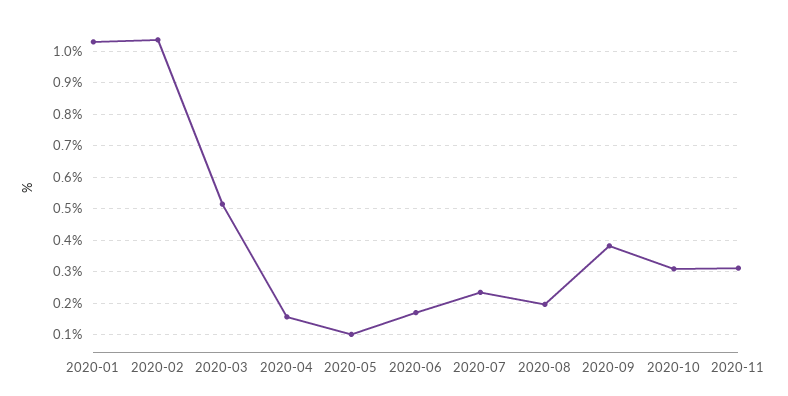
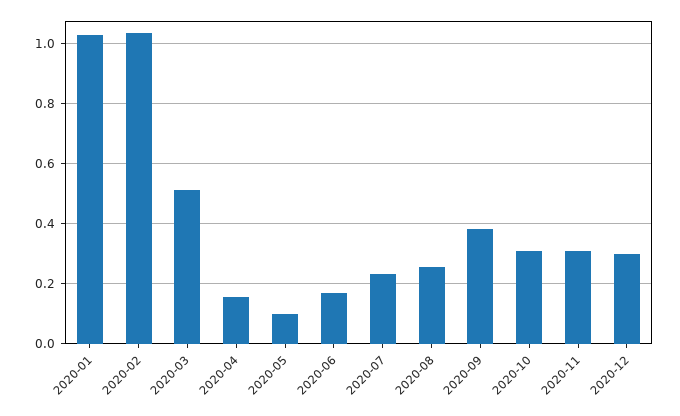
2020-08: 0.2 -> 0.25
2020-12: none -> 0.3

